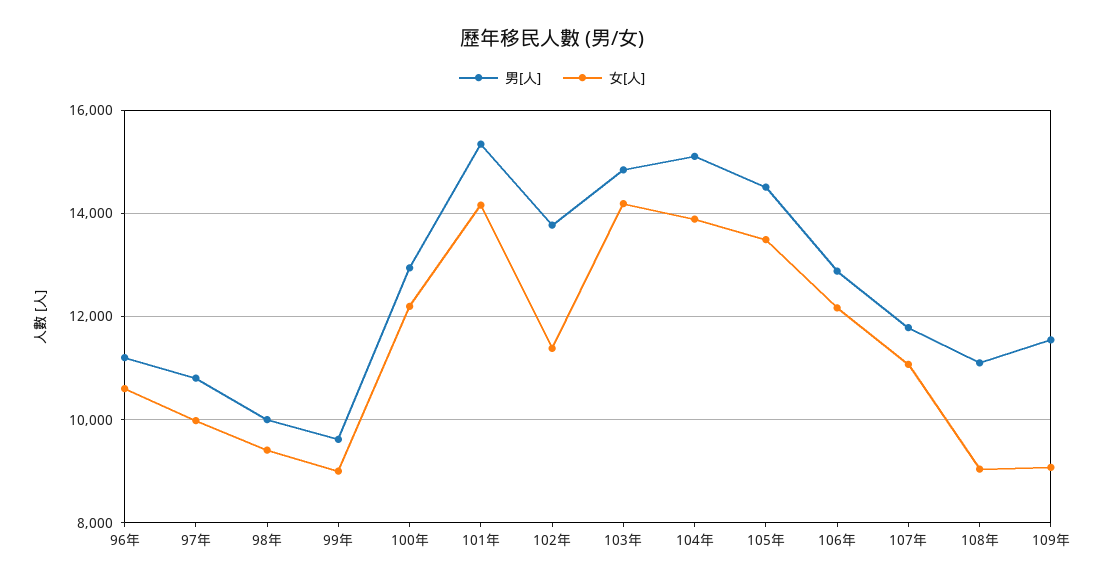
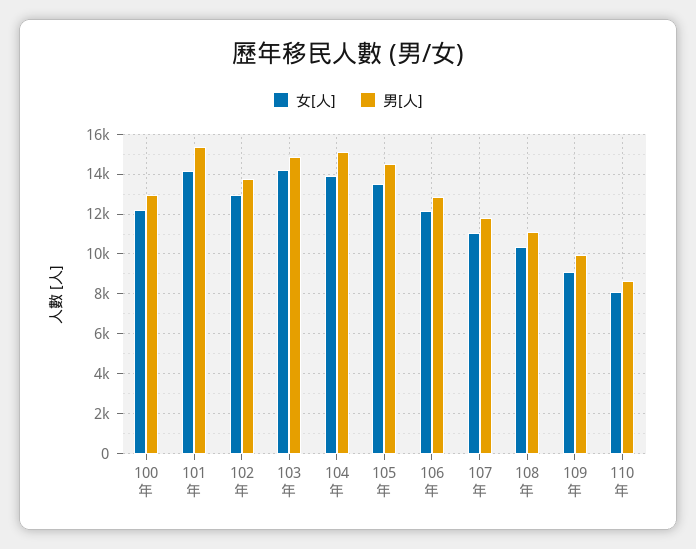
男[人], 96年: 11200 -> none
女[人], 96年: 10600 -> none
男[人], 97年: 10800 -> none
女[人], 97年: 10000 -> none
男[人], 98年: 10000 -> none
女[人], 98年: 9400 -> none
男[人], 99年: 9600 -> none
女[人], 99年: 9000 -> none
女[人], 102年: 11400 -> 13000
女[人], 108年: 9000 -> 10500
男[人], 109年: 11600 -> 10000
女[人], 110年: none -> 8000
男[人], 110年: none -> 8500

